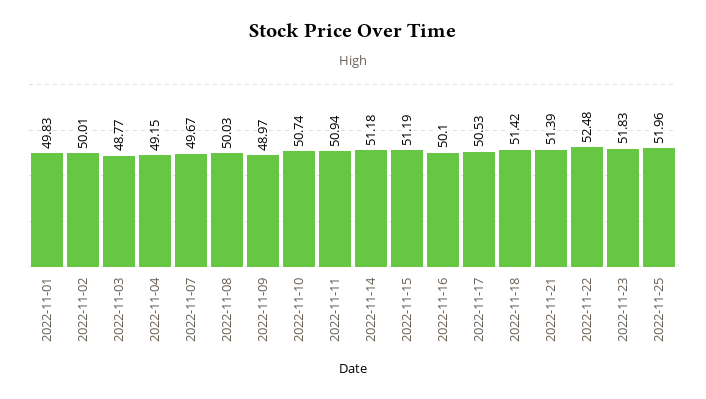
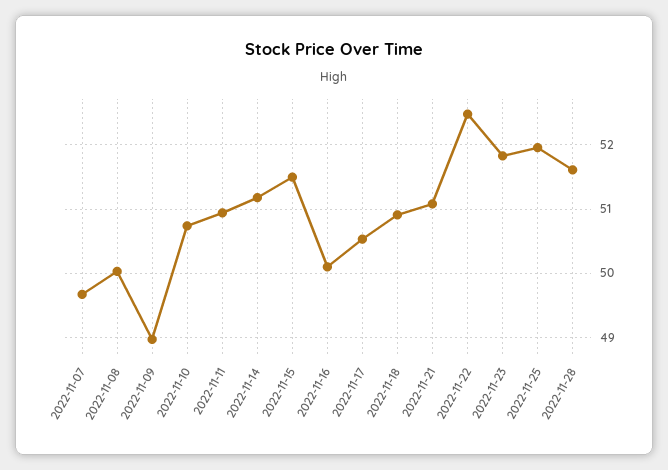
2022-11-01: 49.83 -> none
2022-11-02: 50.01 -> none
2022-11-03: 48.77 -> none
2022-11-04: 49.15 -> none
2022-11-15: 51.19 -> 51.5
2022-11-18: 51.42 -> 50.9
2022-11-21: 51.39 -> 51.1
2022-11-28: none -> 51.6

